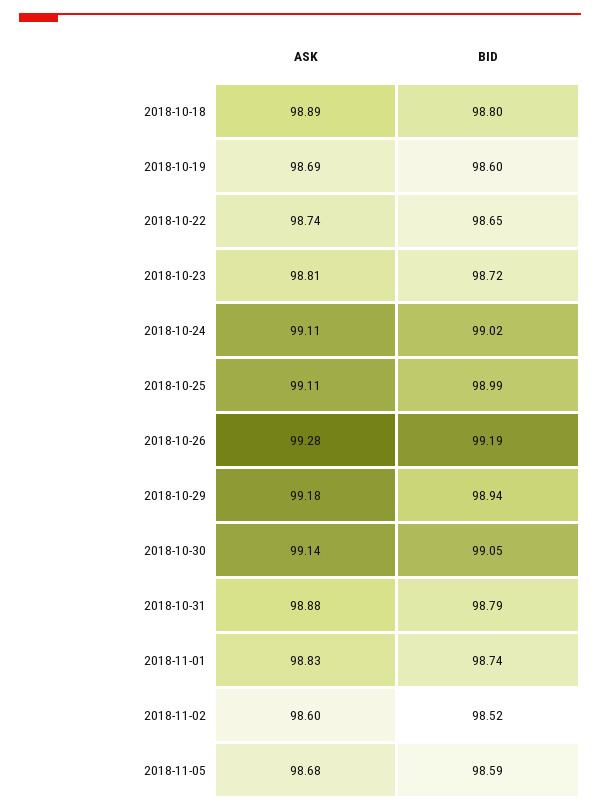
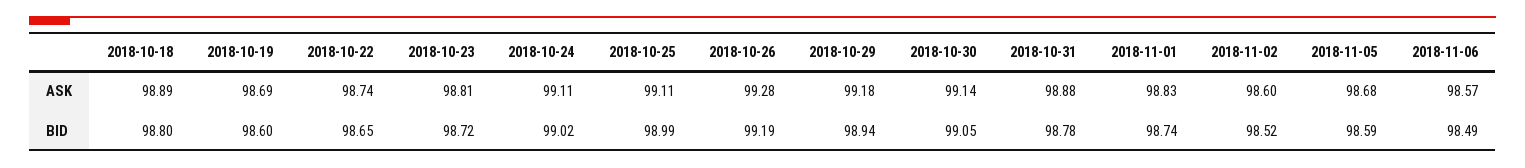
BID, 2018-10-31: 98.79 -> 98.78
ASK, 2018-11-06: none -> 98.57
BID, 2018-11-06: none -> 98.49

